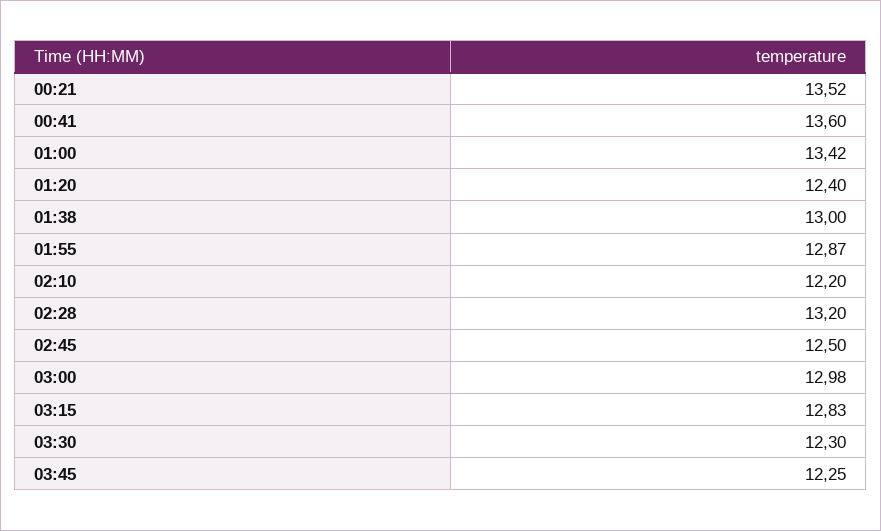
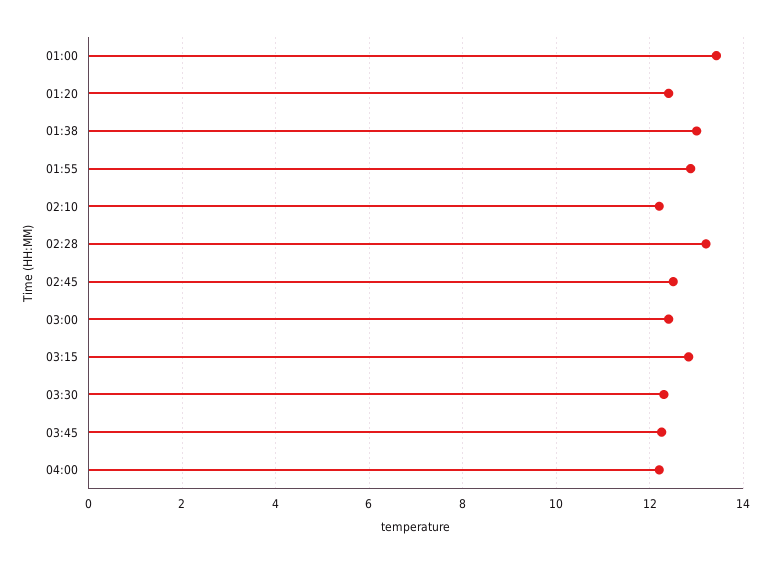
00:21: 13.52 -> none
00:41: 13.6 -> none
03:00: 12.98 -> 12.4
04:00: none -> 12.2

